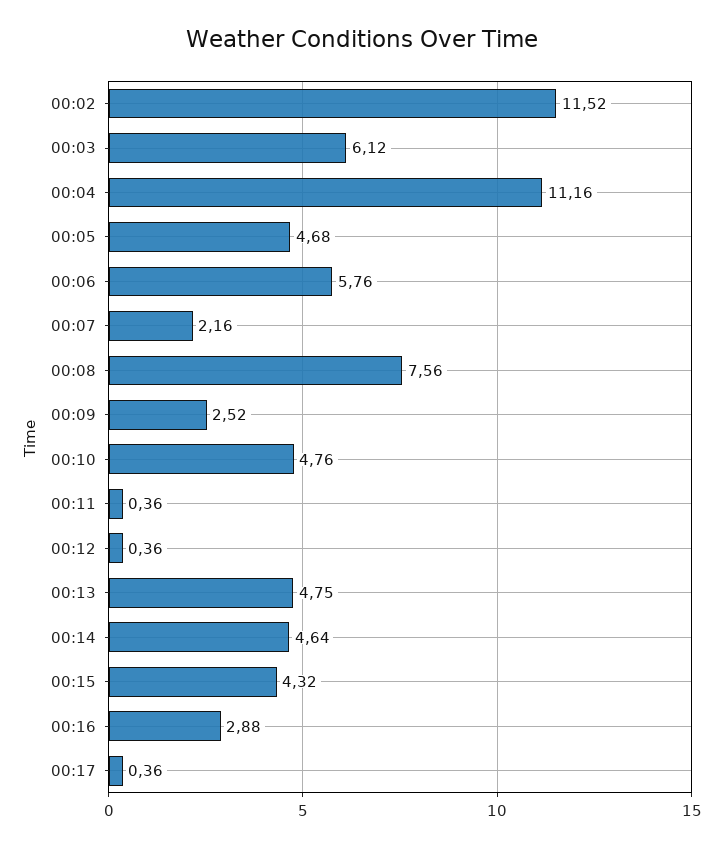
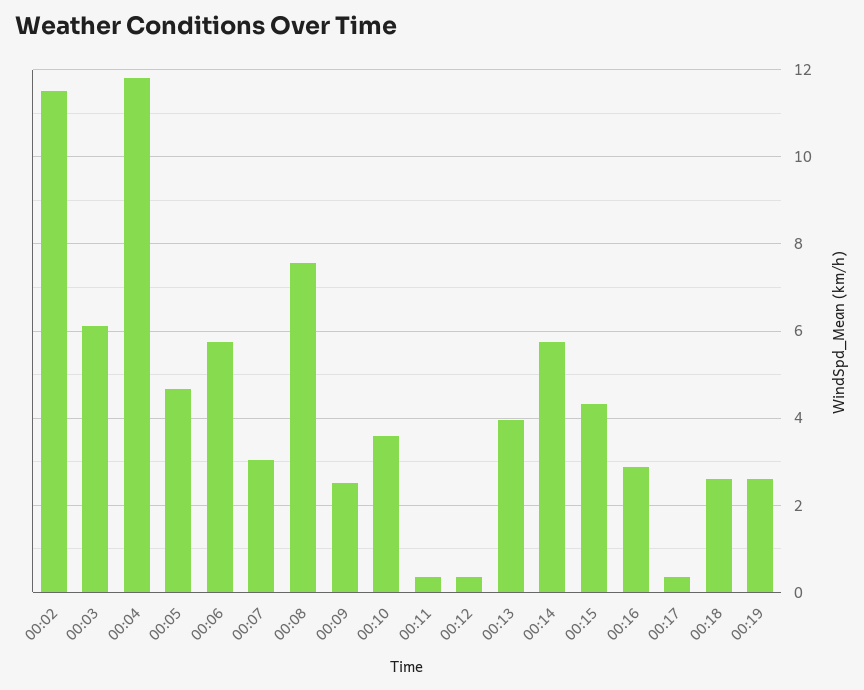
00:04: 11.16 -> 11.8
00:07: 2.16 -> 3
00:10: 4.76 -> 3.6
00:13: 4.75 -> 4
00:14: 4.64 -> 5.8
00:18: none -> 2.6
00:19: none -> 2.6

